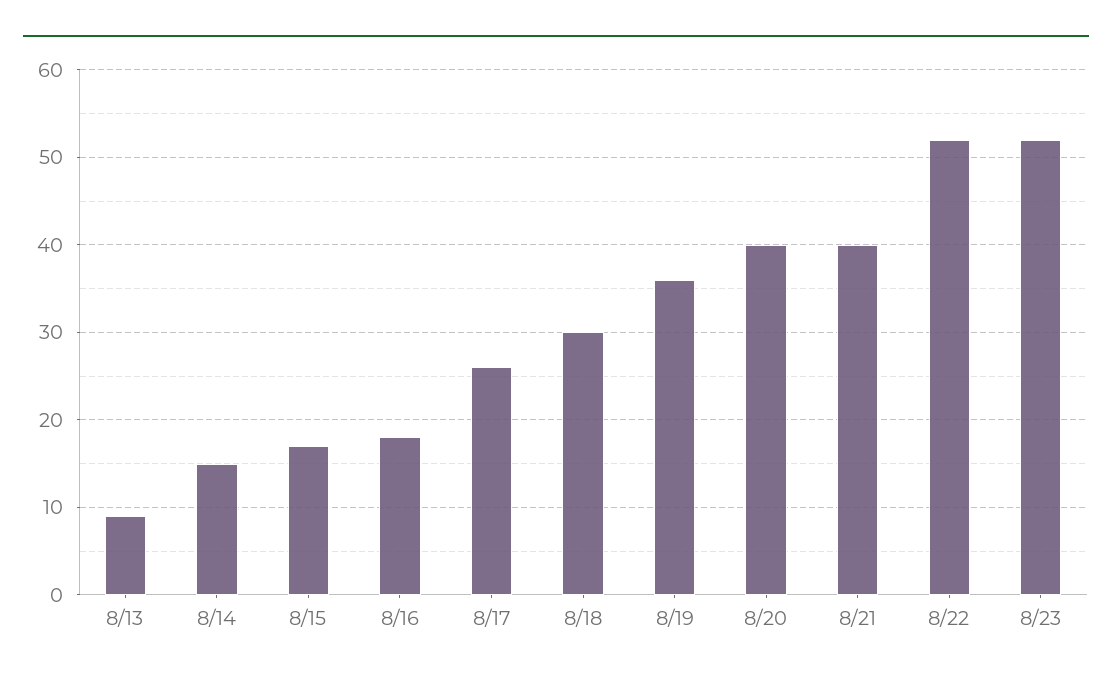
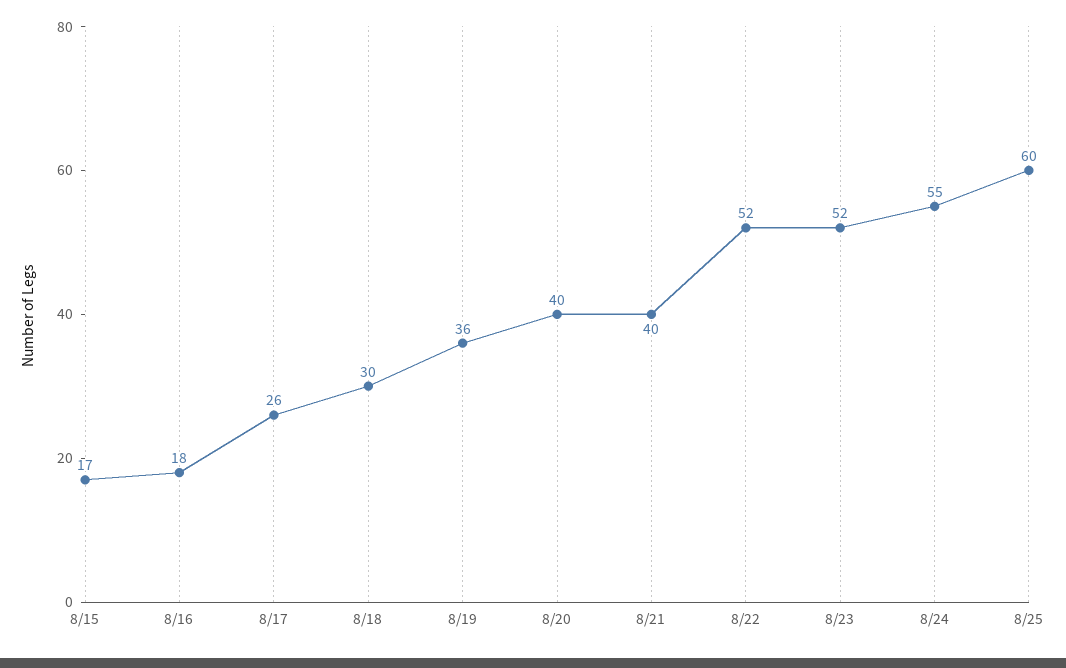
8/13: 9 -> none
8/14: 15 -> none
8/24: none -> 55
8/25: none -> 60

